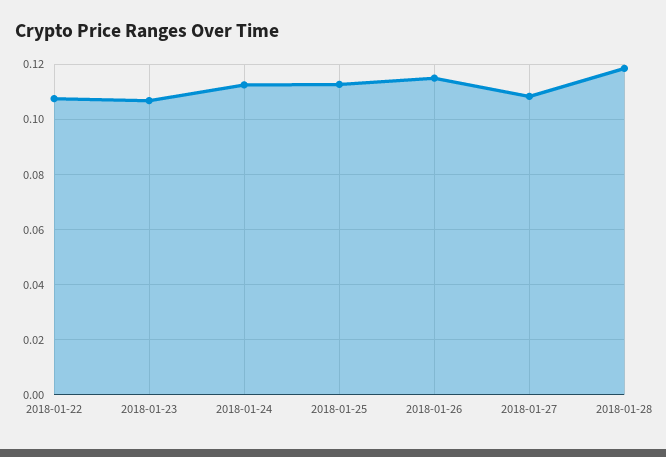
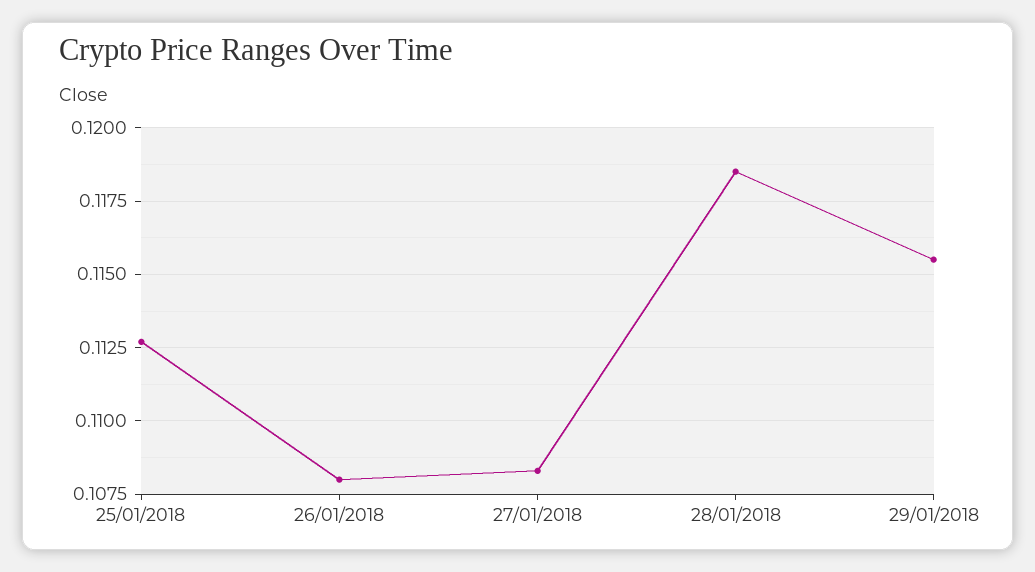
2018-01-22: 0.1075 -> none
2018-01-23: 0.1075 -> none
2018-01-24: 0.1125 -> none
2018-01-26: 0.115 -> 0.108
29/01/2018: none -> 0.1155

